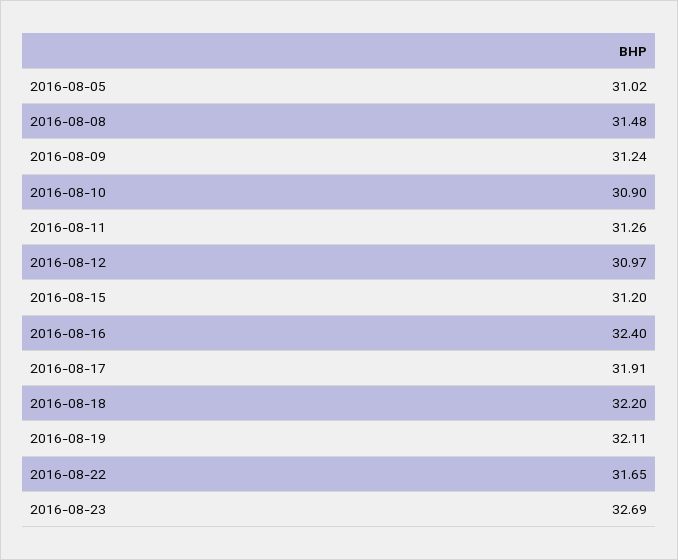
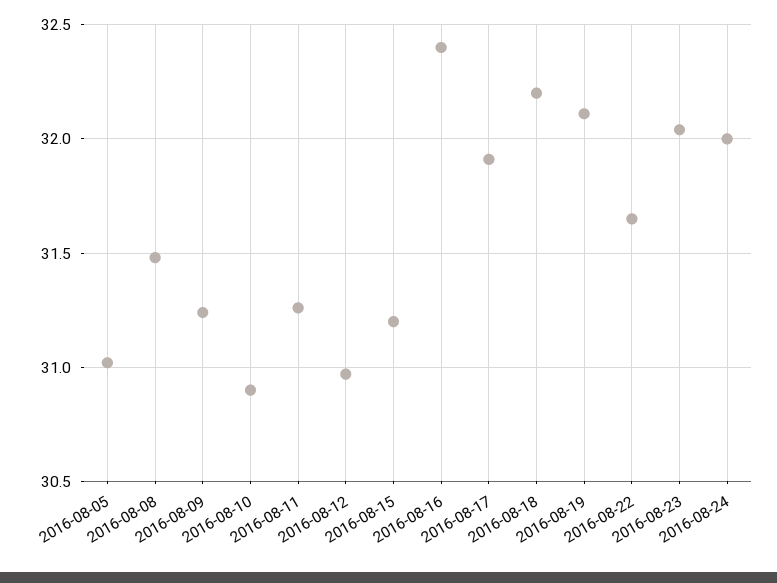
2016-08-23: 32.69 -> 32.05
2016-08-24: none -> 32

